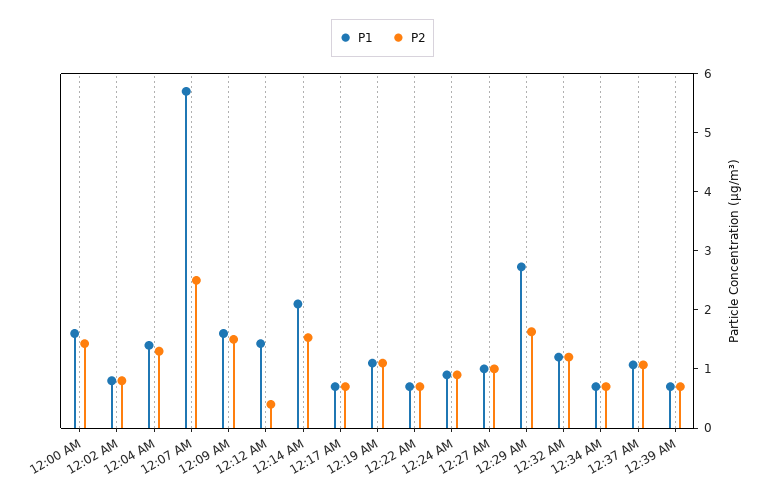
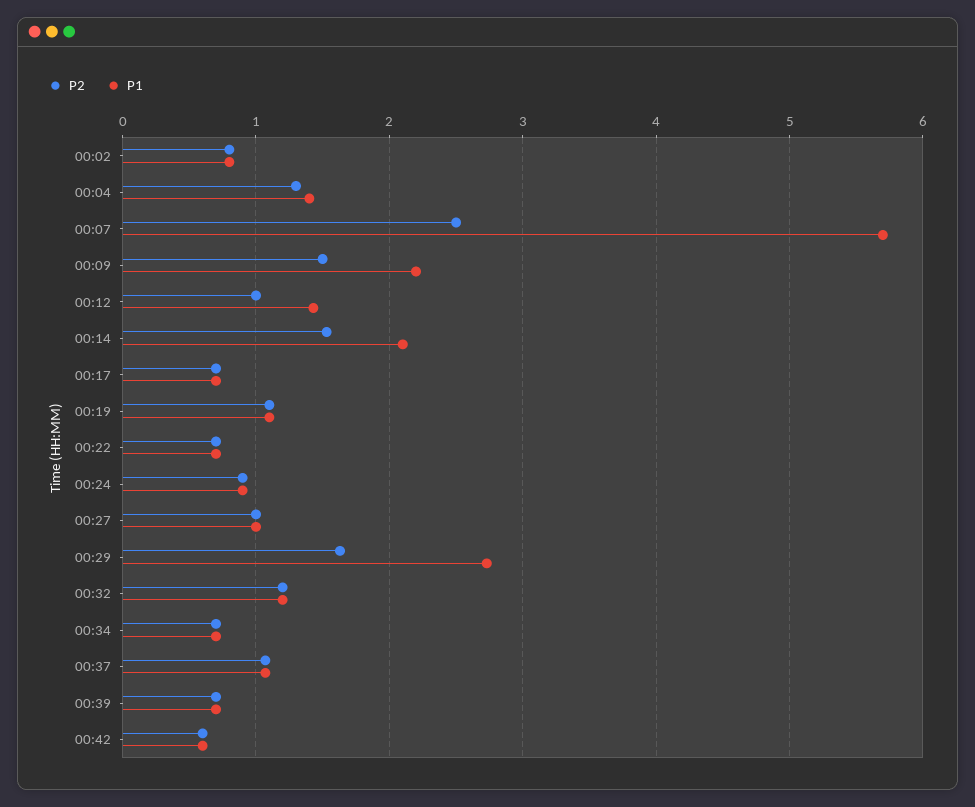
P1, 12:00 AM: 1.6 -> none
P2, 12:00 AM: 1.4 -> none
P1, 12:09 AM: 1.6 -> 2.2
P2, 12:12 AM: 0.4 -> 1
P2, 00:42: none -> 0.6
P1, 00:42: none -> 0.6

